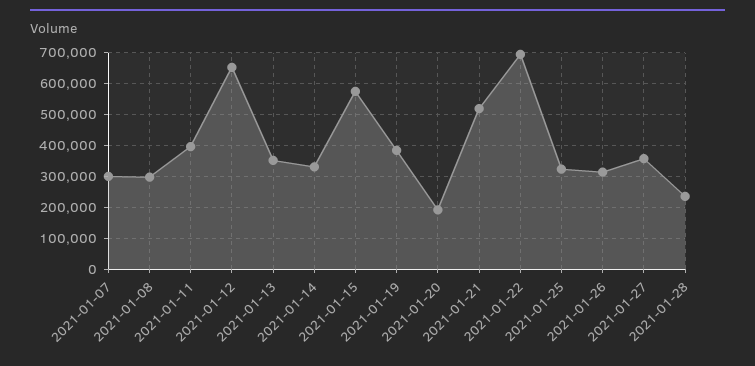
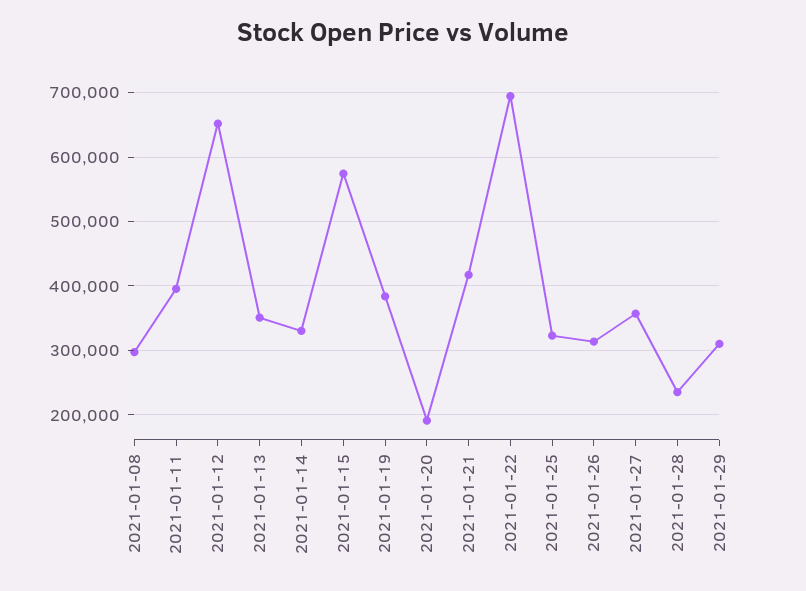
2021-01-07: 300000 -> none
2021-01-21: 520000 -> 420000
2021-01-29: none -> 310000

